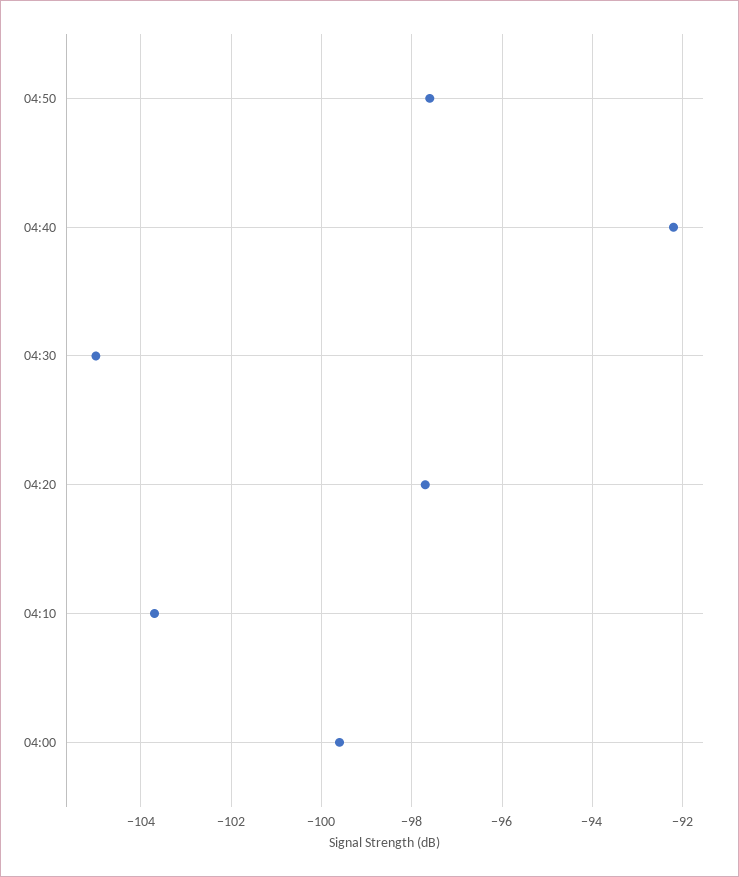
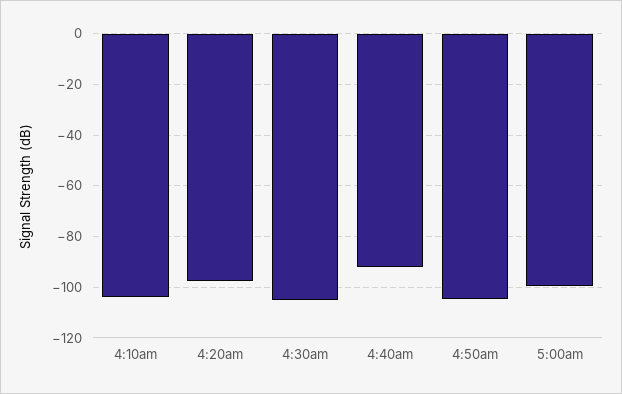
04:50: -97.5 -> -105
04:00: -99.5 -> none
5:00am: none -> -100

